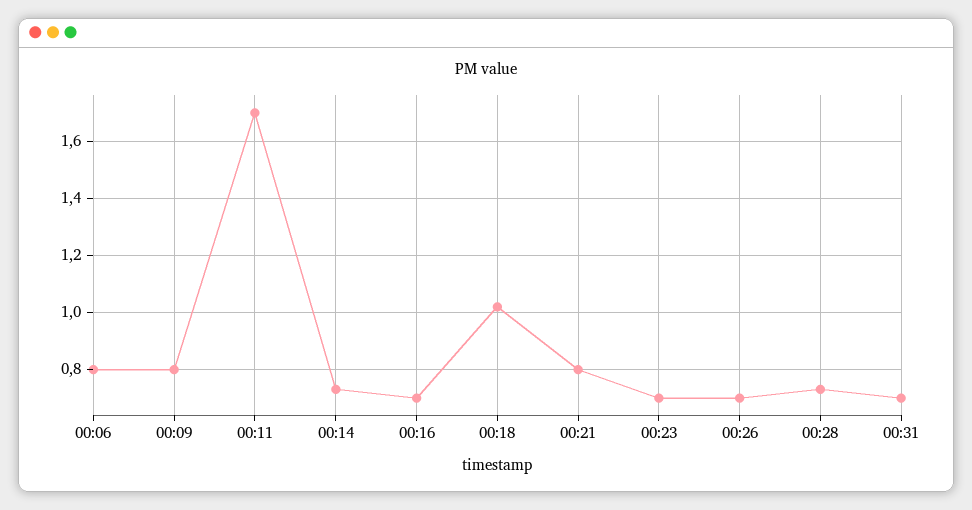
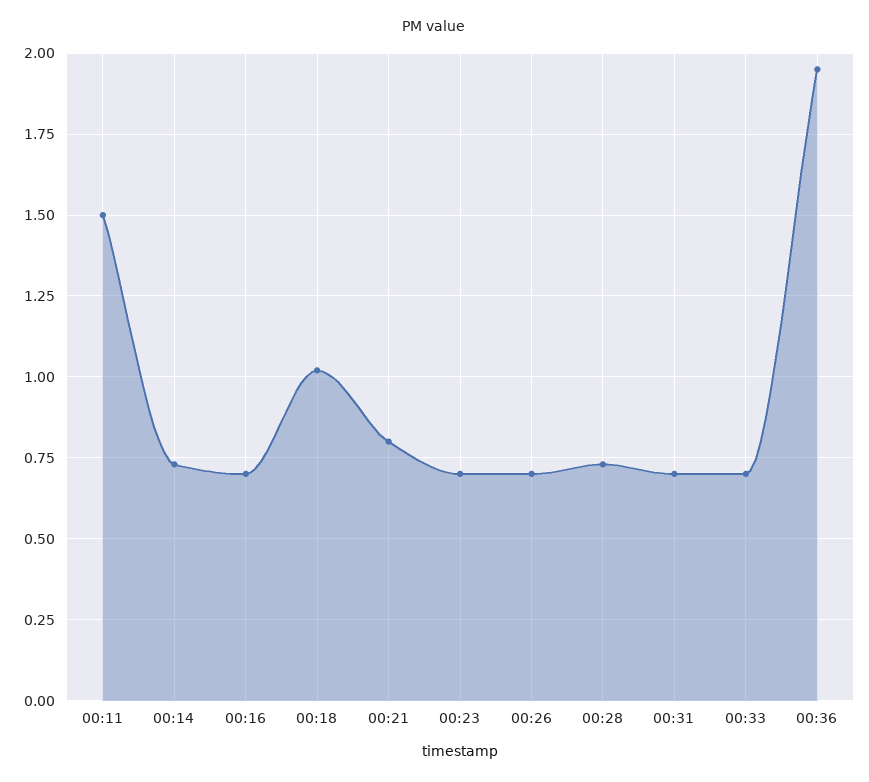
00:06: 0.8 -> none
00:09: 0.8 -> none
00:11: 1.7 -> 1.5
00:33: none -> 0.7
00:36: none -> 1.95

